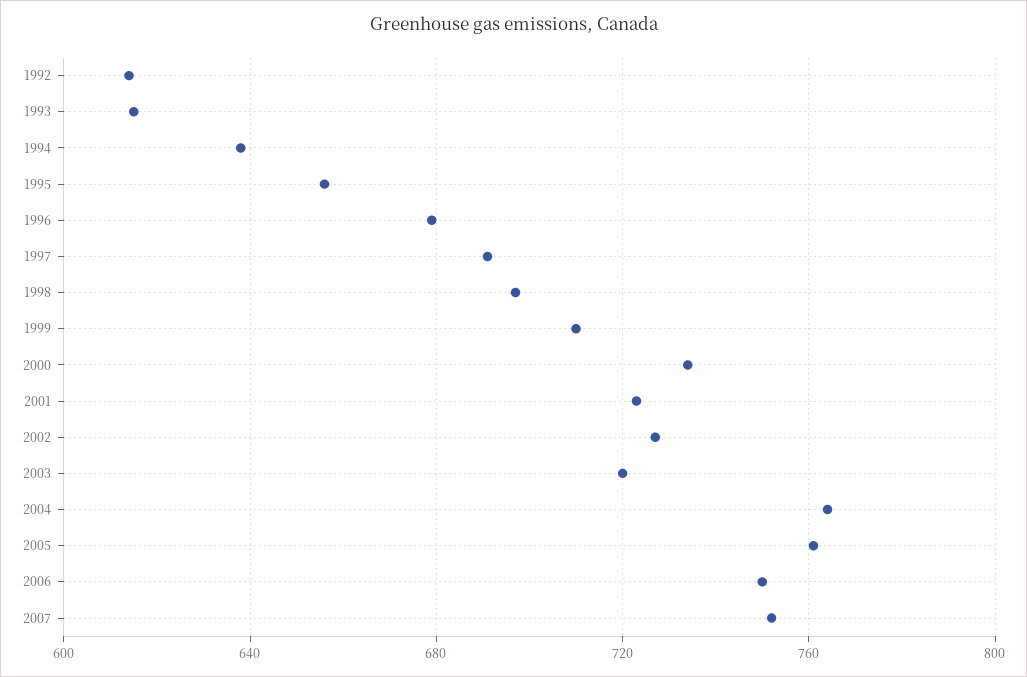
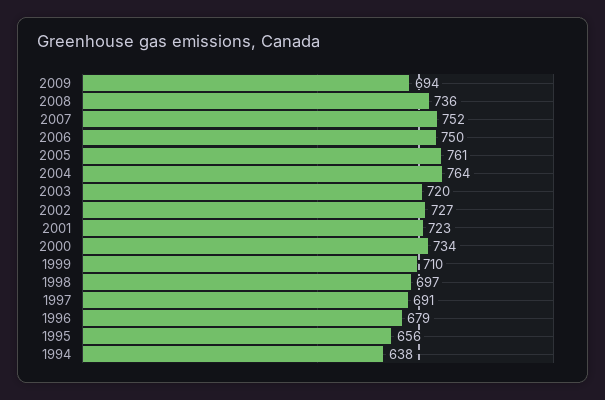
1992: 615 -> none
1993: 615 -> none
2009: none -> 694
2008: none -> 736

